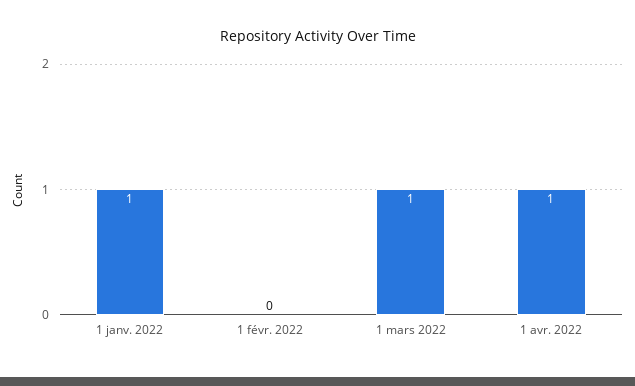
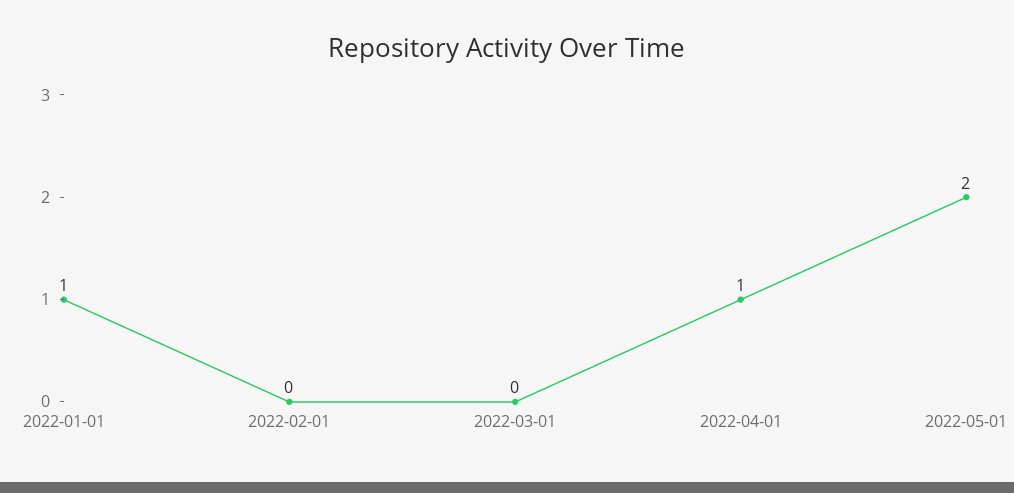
1 mars 2022: 1 -> 0
2022-05-01: none -> 2

